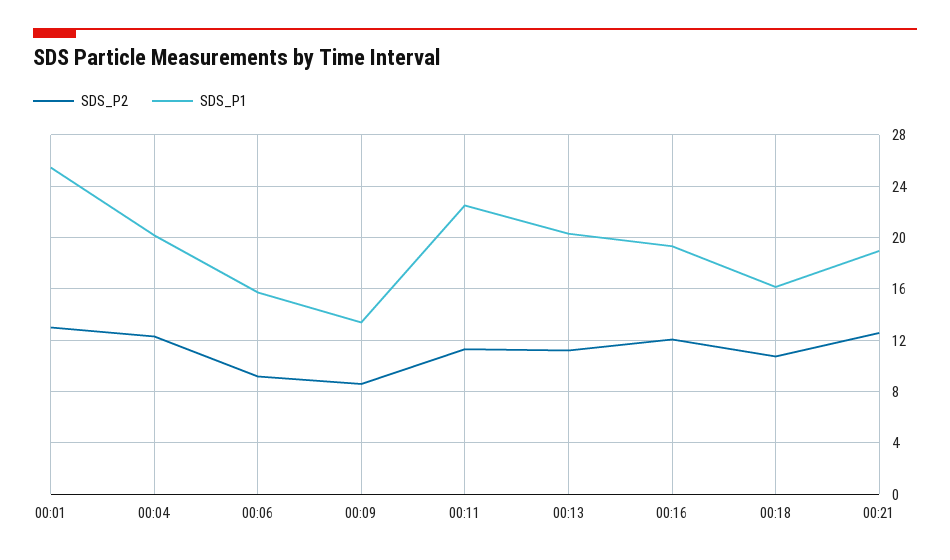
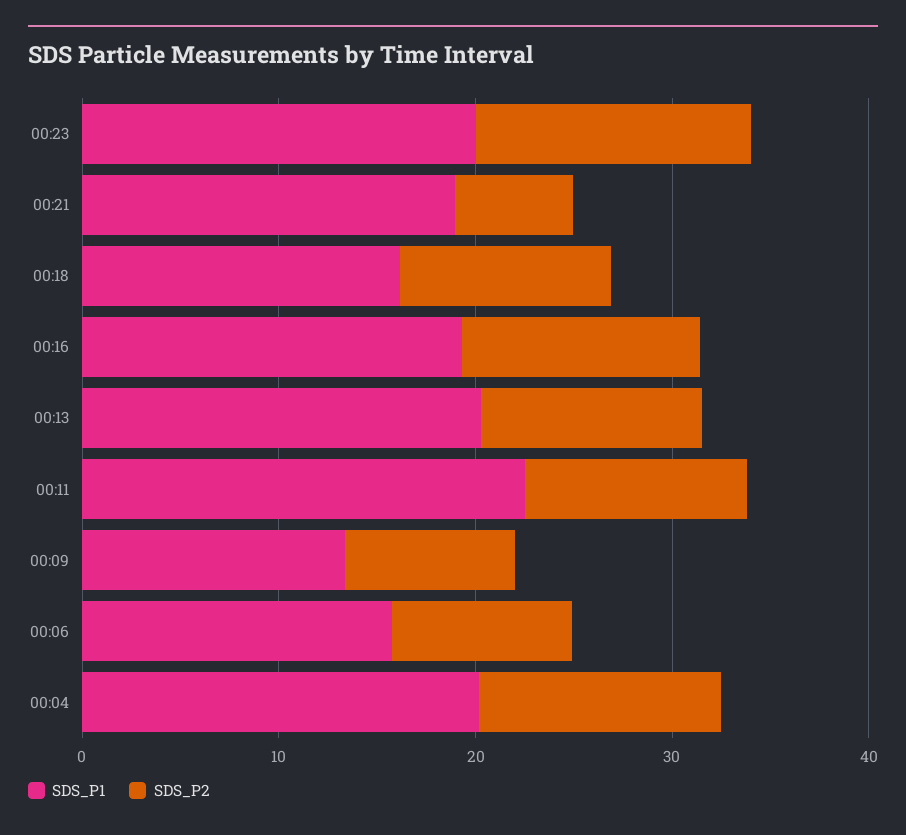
SDS_P2, 00:01: 13 -> none
SDS_P1, 00:01: 25.5 -> none
SDS_P2, 00:21: 12.5 -> 6
SDS_P1, 00:23: none -> 20
SDS_P2, 00:23: none -> 14

